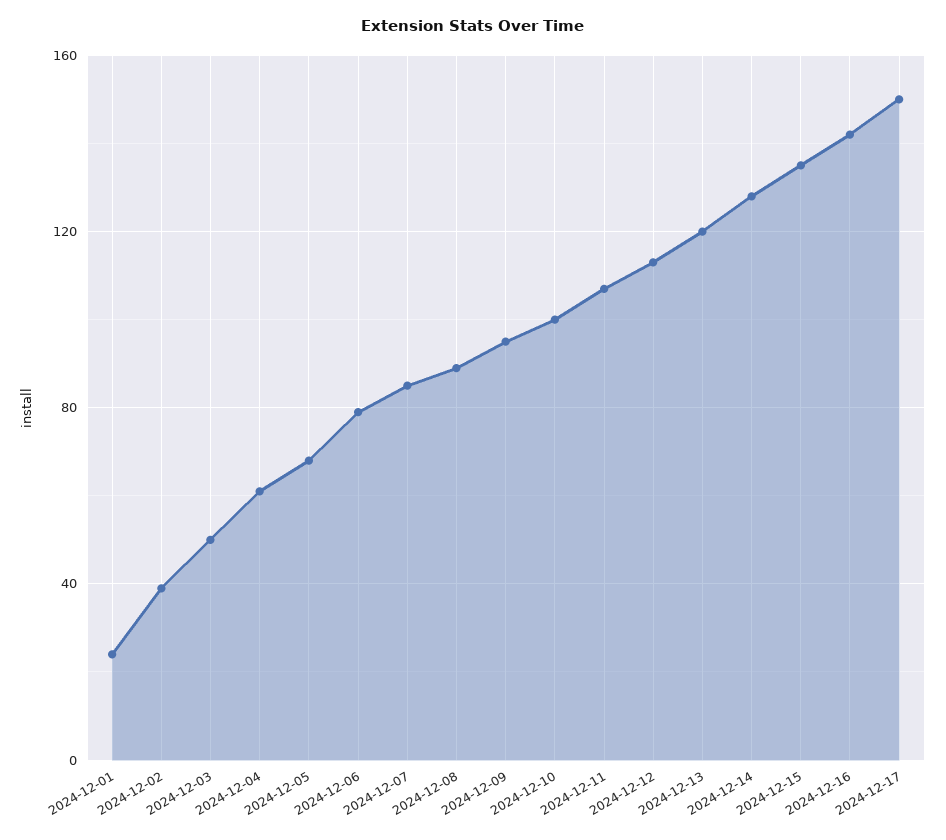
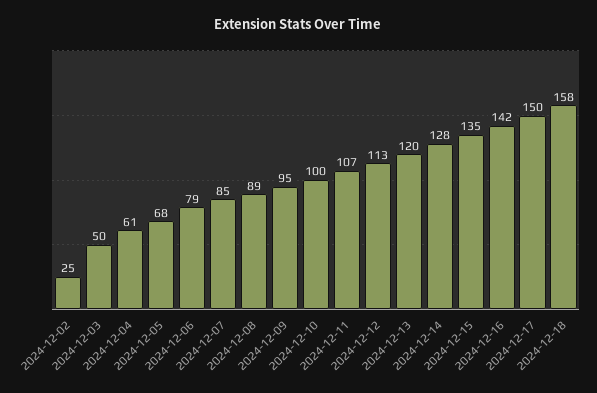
2024-12-01: 25 -> none
2024-12-02: 40 -> 25
2024-12-18: none -> 158

